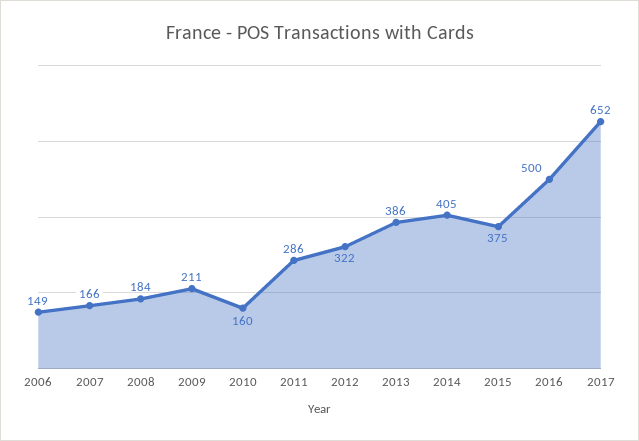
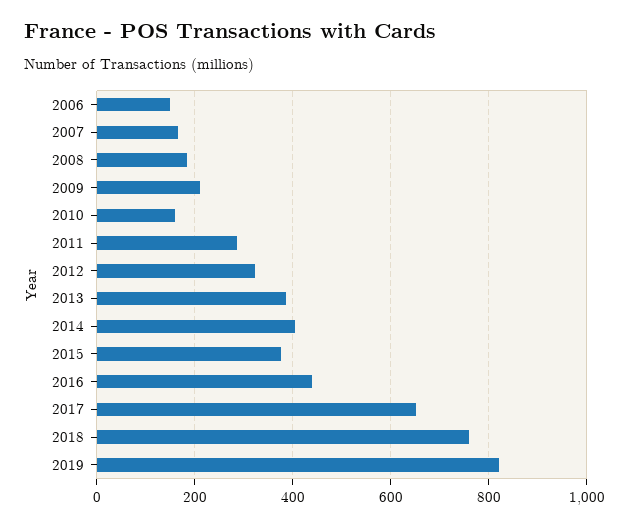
2016: 500 -> 440
2018: none -> 760
2019: none -> 820

